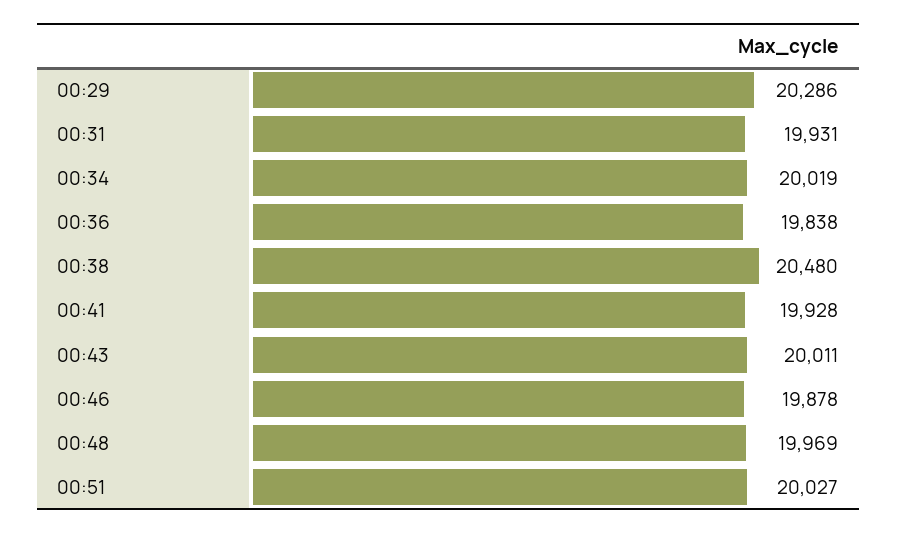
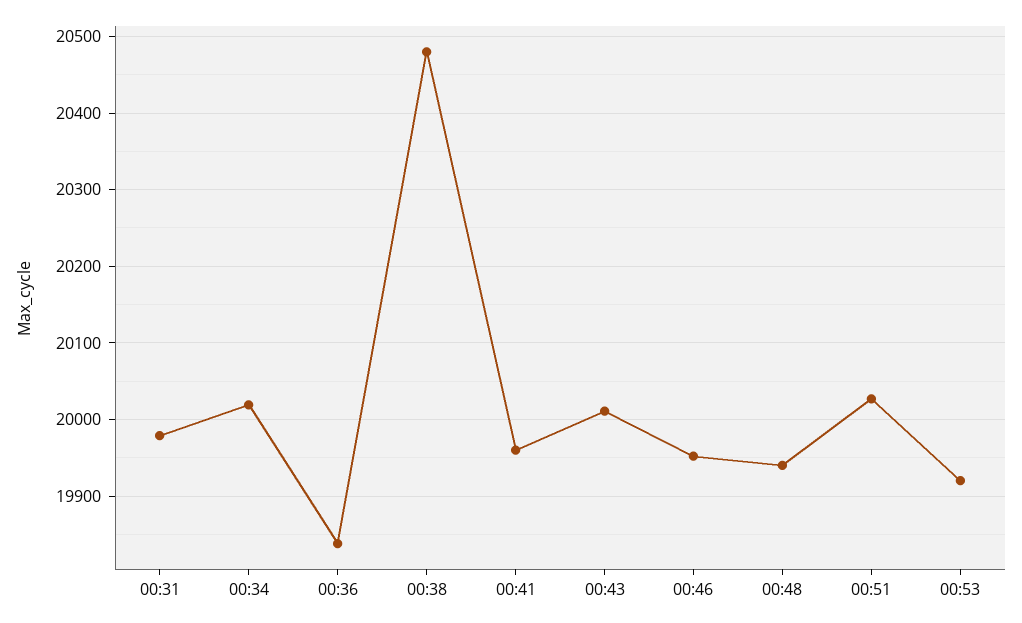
00:29: 20286 -> none
00:31: 19931 -> 19980
00:41: 19928 -> 19960
00:46: 19878 -> 19950
00:48: 19969 -> 19940
00:53: none -> 19920

